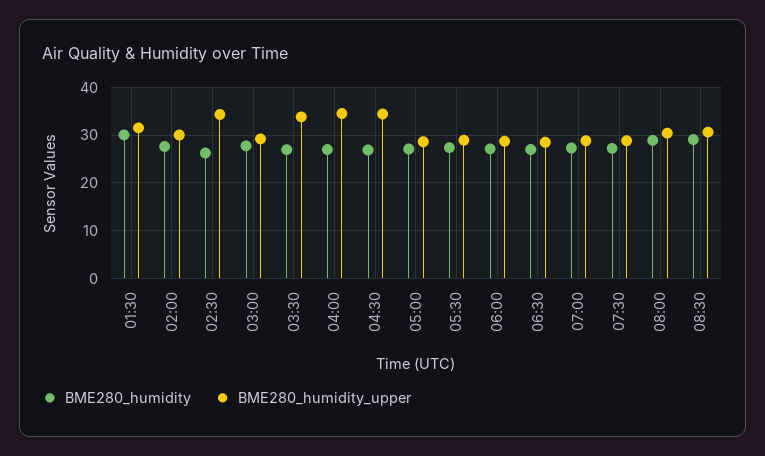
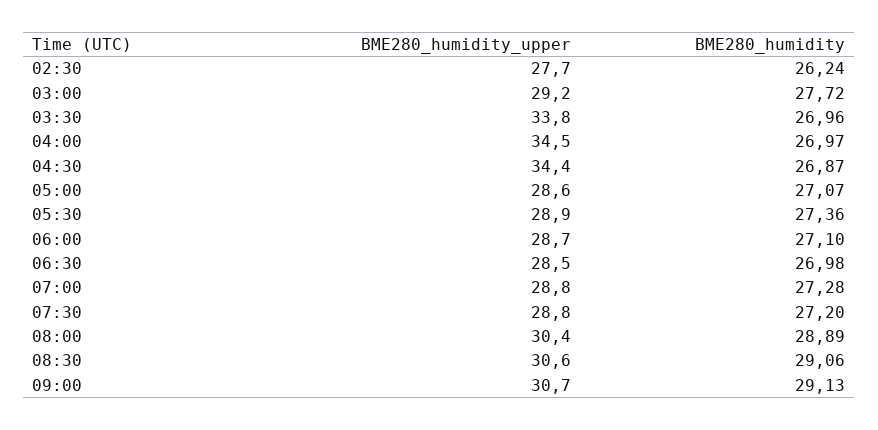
BME280_humidity, 01:30: 30 -> none
BME280_humidity_upper, 01:30: 32 -> none
BME280_humidity, 02:00: 28 -> none
BME280_humidity_upper, 02:00: 30 -> none
BME280_humidity_upper, 02:30: 34 -> 27.7
BME280_humidity_upper, 09:00: none -> 30.7
BME280_humidity, 09:00: none -> 29.13

